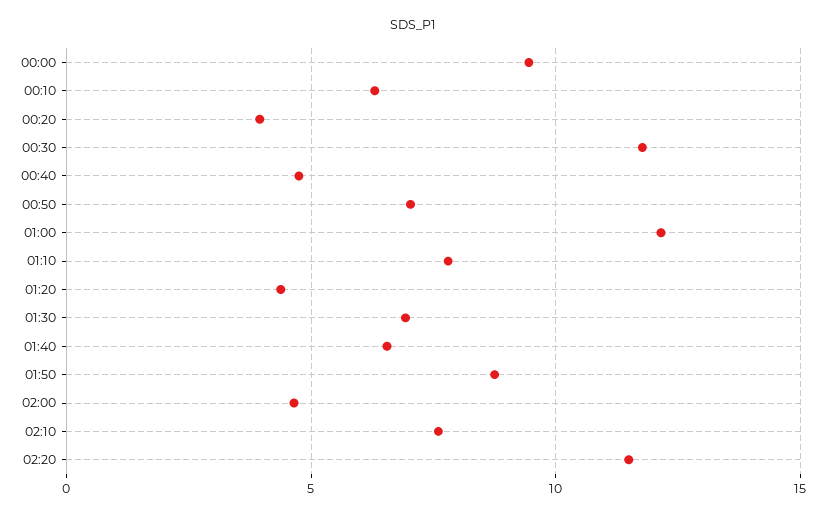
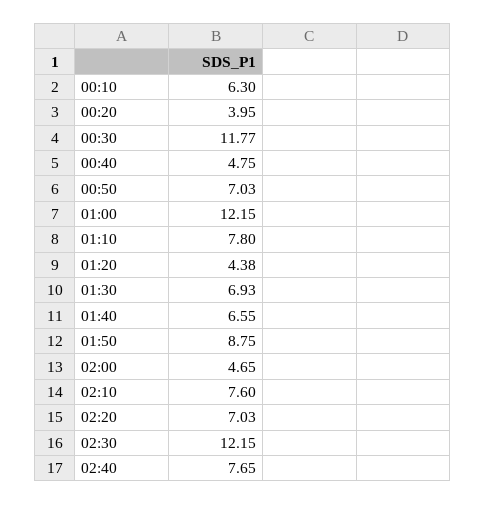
00:00: 9.5 -> none
02:20: 11.5 -> 7.03
02:30: none -> 12.15
02:40: none -> 7.65

